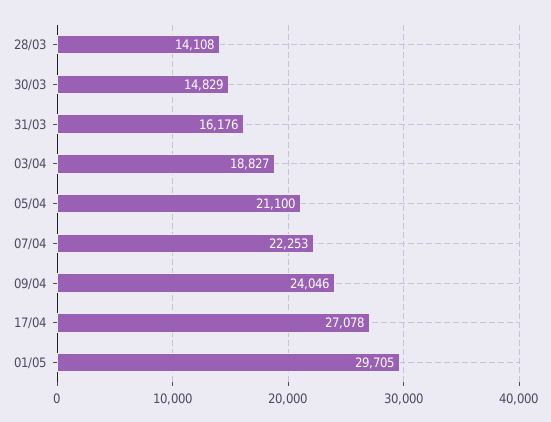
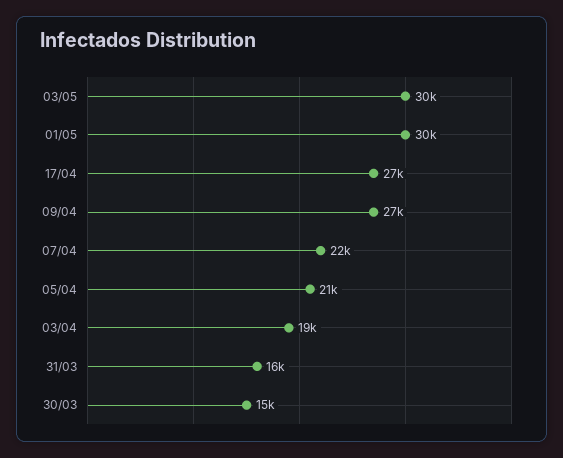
28/03: 14108 -> none
09/04: 24046 -> 27000
03/05: none -> 30000

